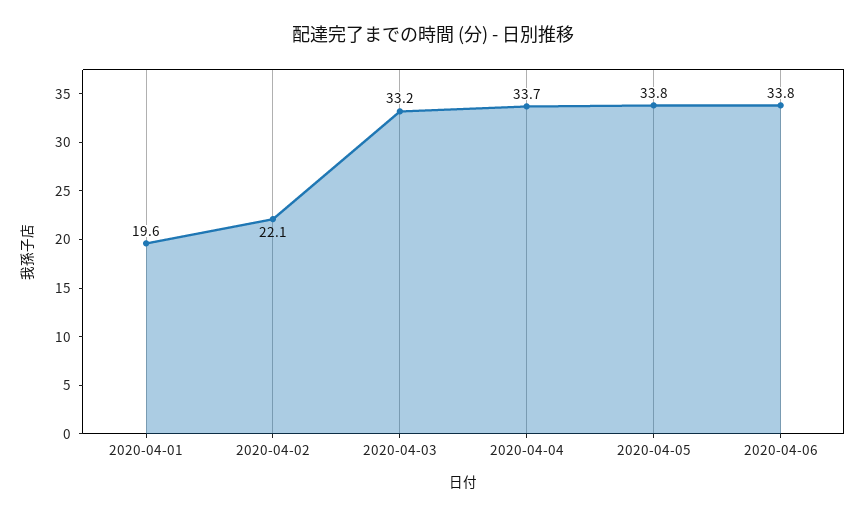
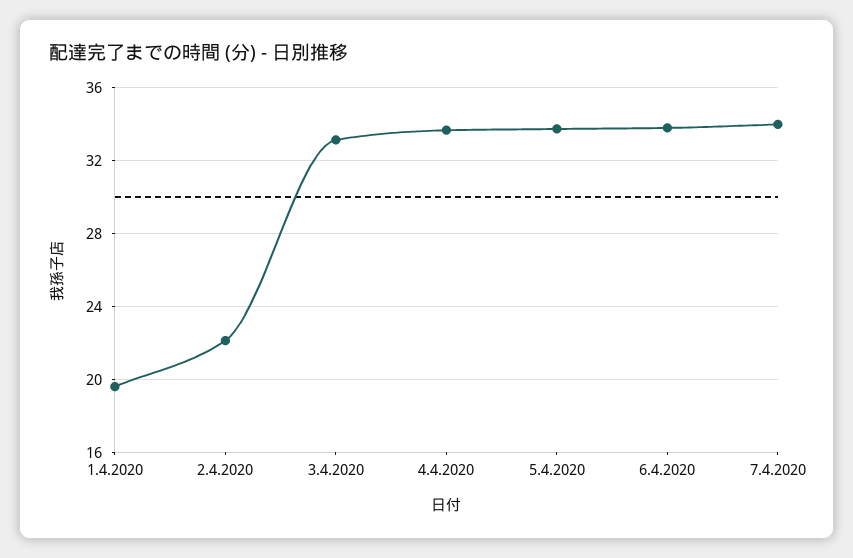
7.4.2020: none -> 34

